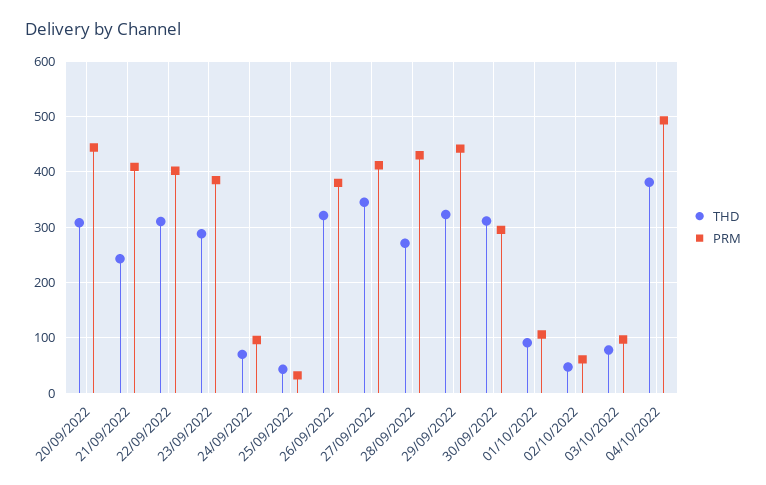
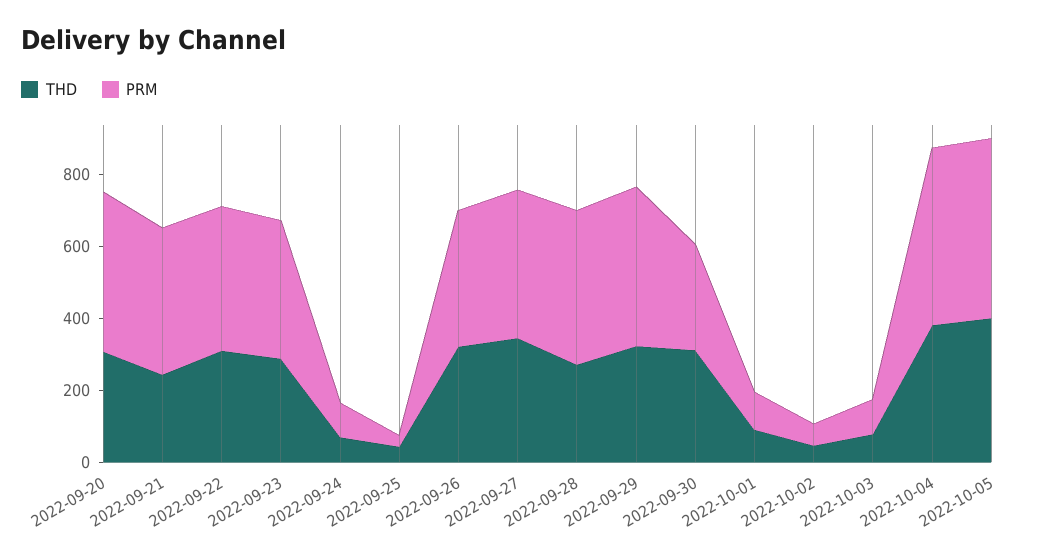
THD, 2022-10-05: none -> 400
PRM, 2022-10-05: none -> 500

